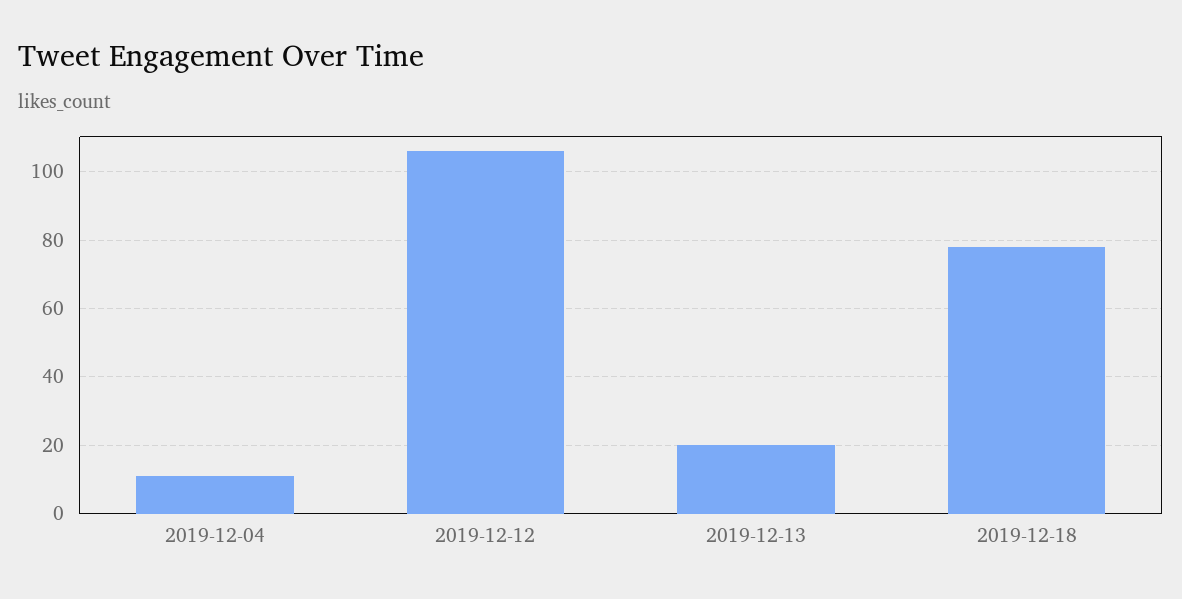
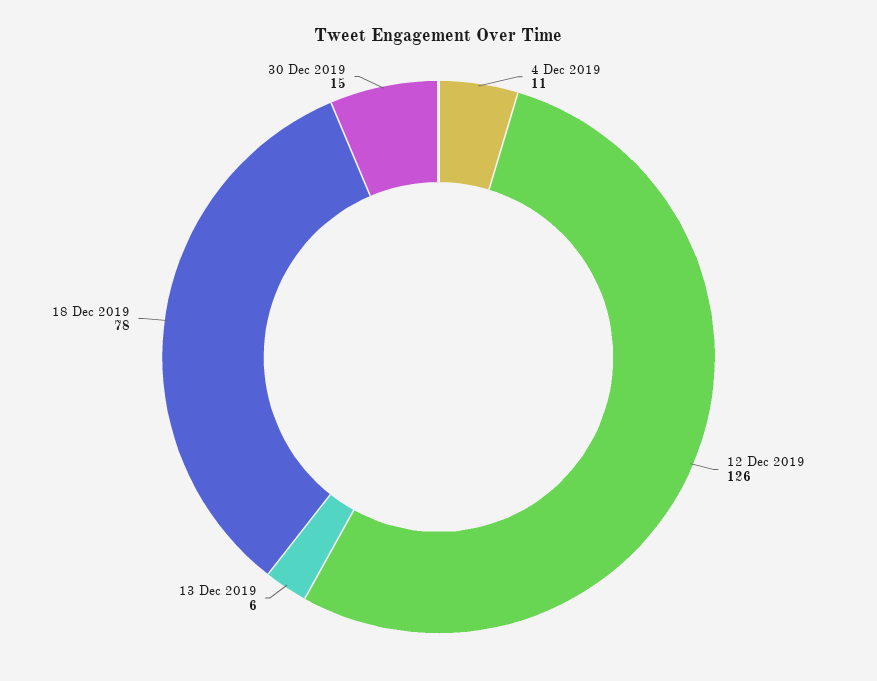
2019-12-12: 105 -> 126
2019-12-13: 20 -> 6
30 Dec 2019: none -> 15

